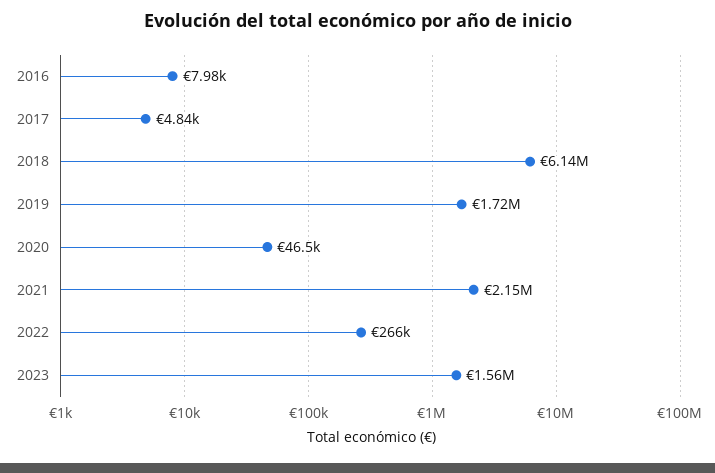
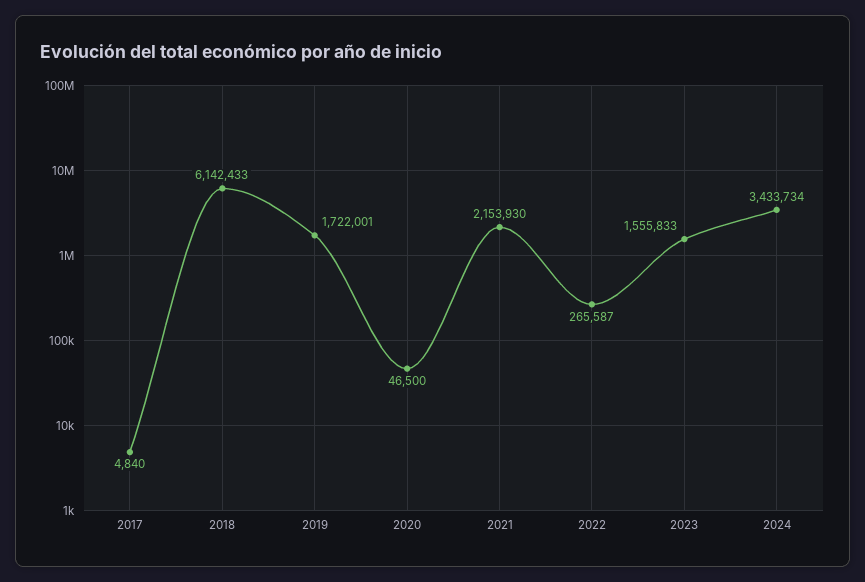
2016: 7980 -> none
2024: none -> 3433734

